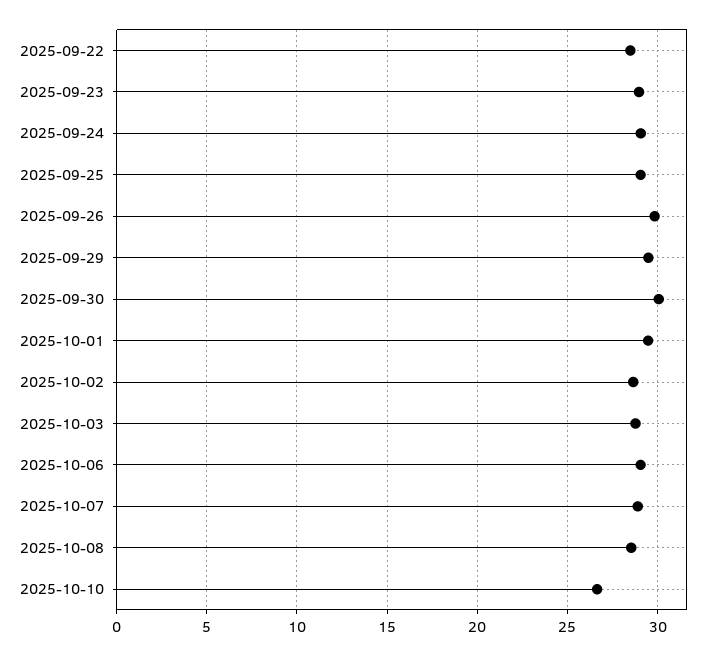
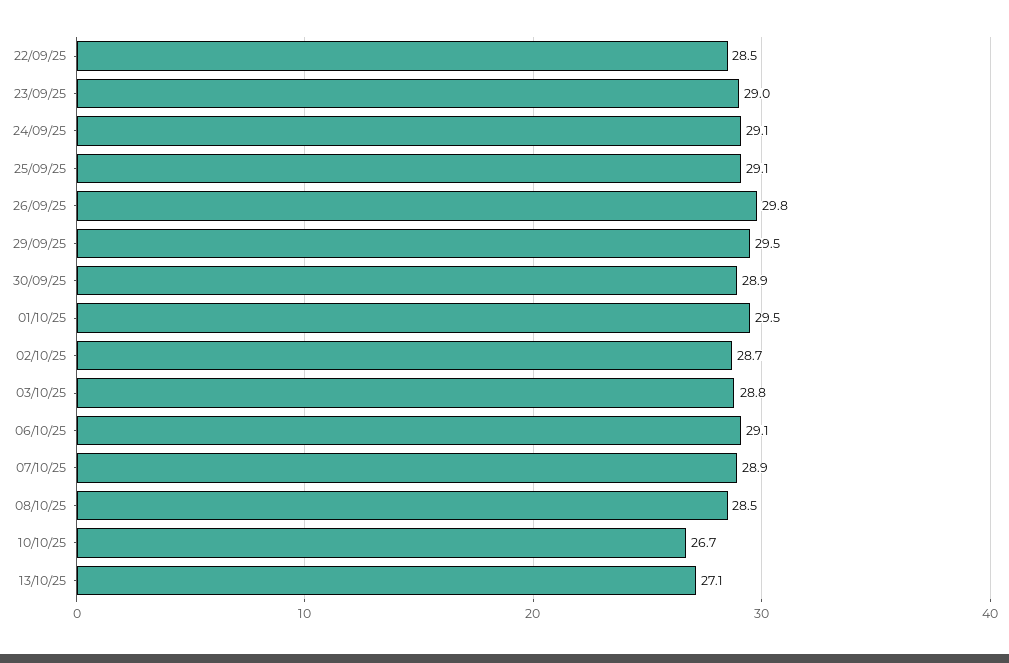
2025-09-30: 30 -> 28.9
13/10/25: none -> 27.1

